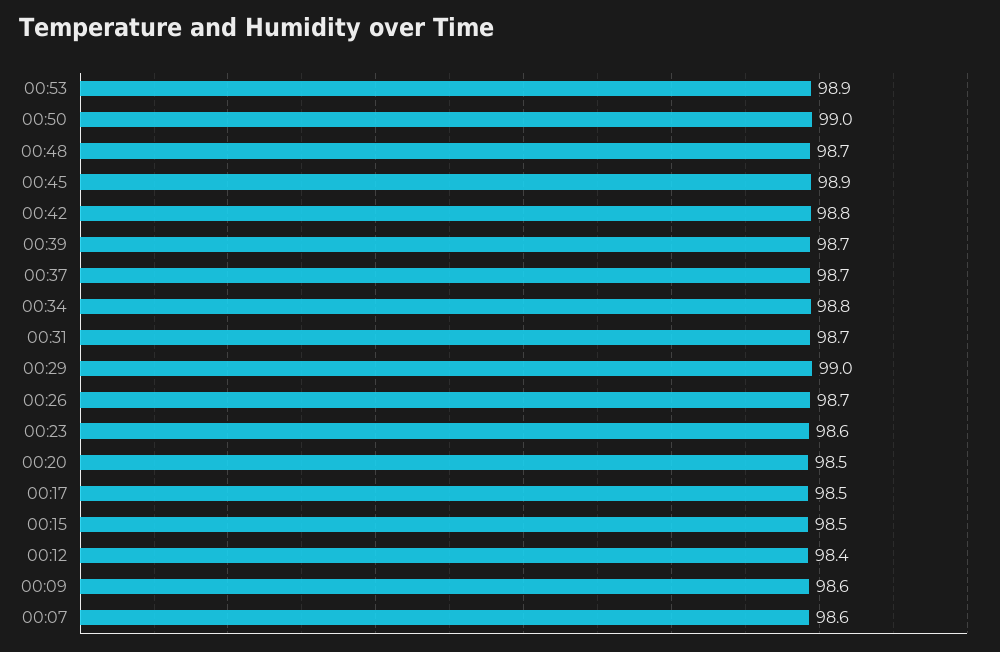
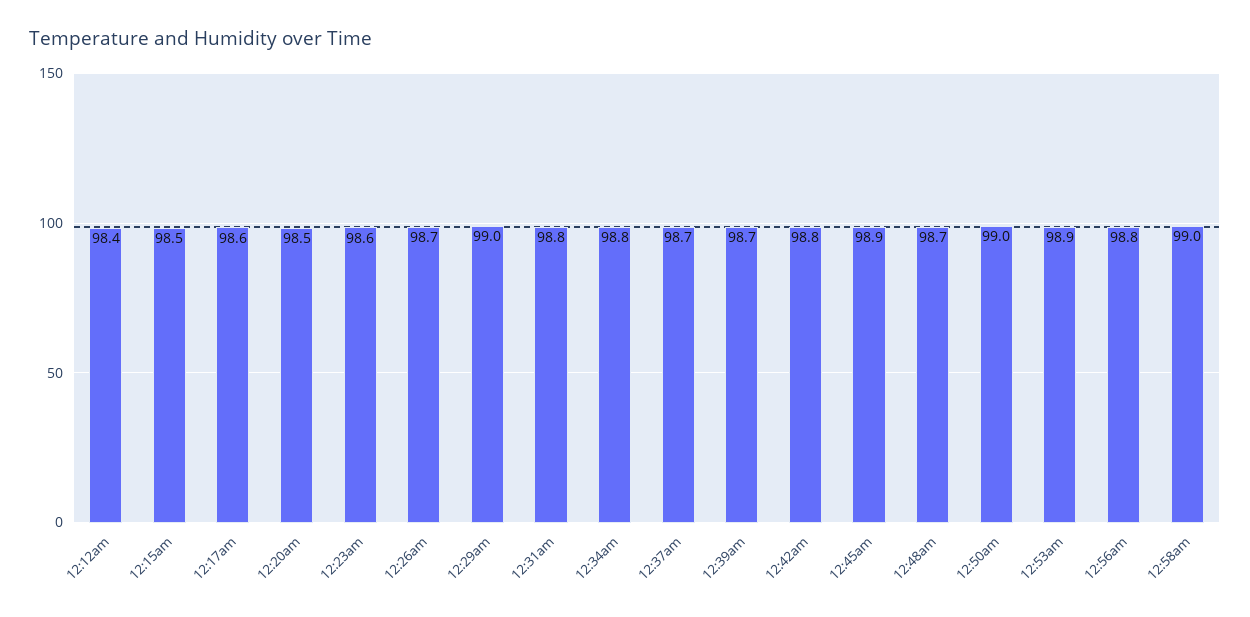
00:31: 98.7 -> 98.8
00:17: 98.5 -> 98.6
00:09: 98.6 -> none
00:07: 98.6 -> none
12:56am: none -> 98.8
12:58am: none -> 99

